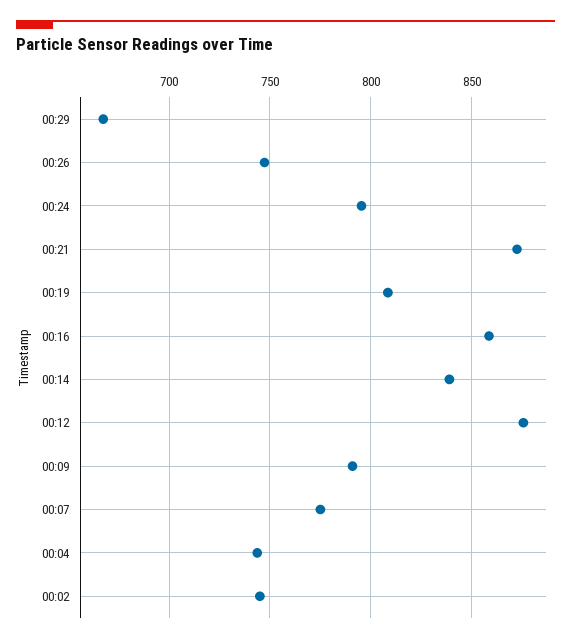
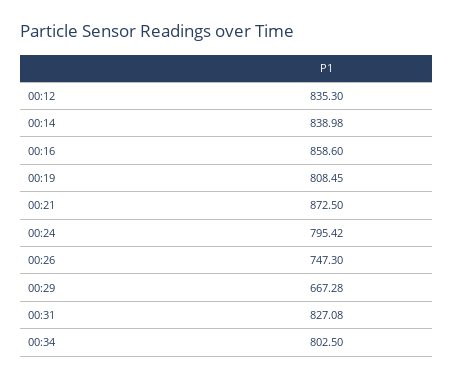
00:12: 875 -> 835.3
00:09: 790 -> none
00:07: 775 -> none
00:04: 745 -> none
00:02: 745 -> none
00:31: none -> 827.08
00:34: none -> 802.5

